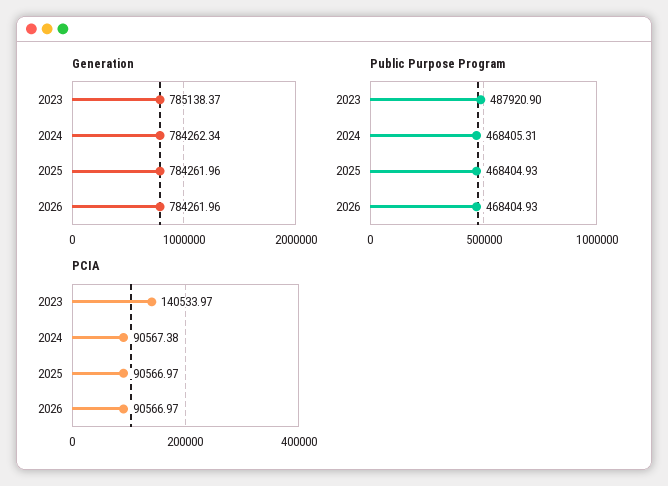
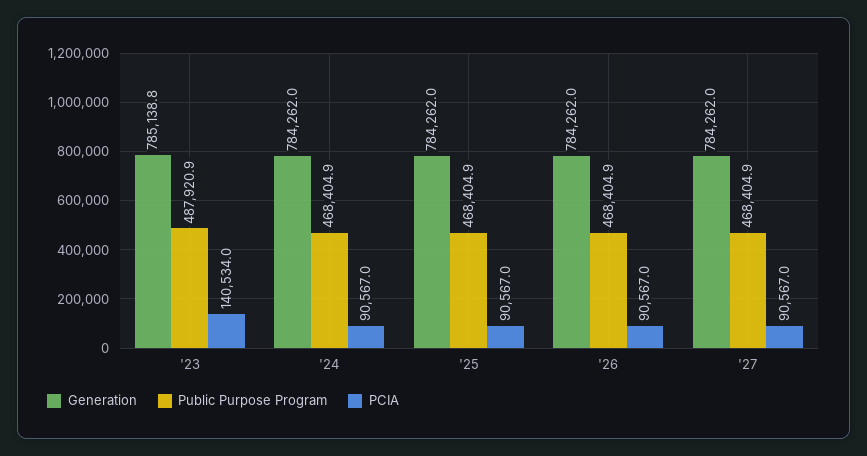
Generation, 2023: 785138.37 -> 785138.8
Generation, 2024: 784262.34 -> 784262
Public Purpose Program, 2024: 468405.31 -> 468404.9
PCIA, 2024: 90567.38 -> 90567
Generation, '27: none -> 784262
Public Purpose Program, '27: none -> 468404.9
PCIA, '27: none -> 90567

